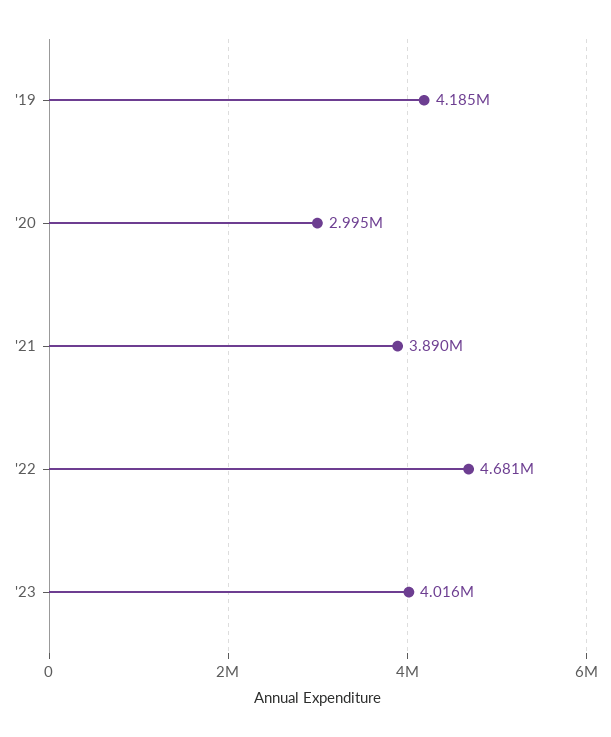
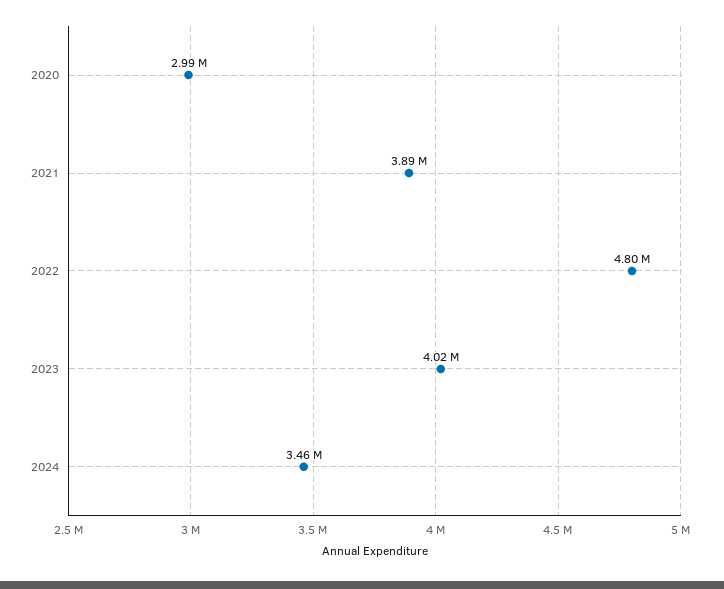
'19: 4185000 -> none
'22: 4681000 -> 4800000
2024: none -> 3460000

